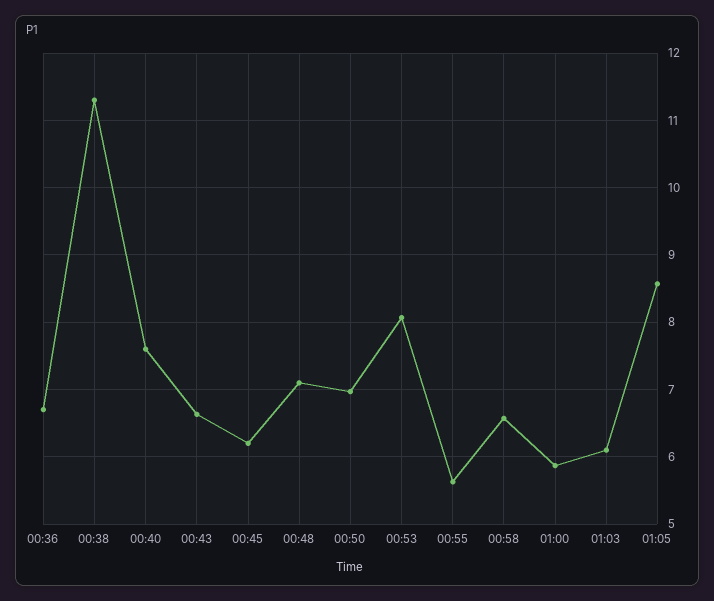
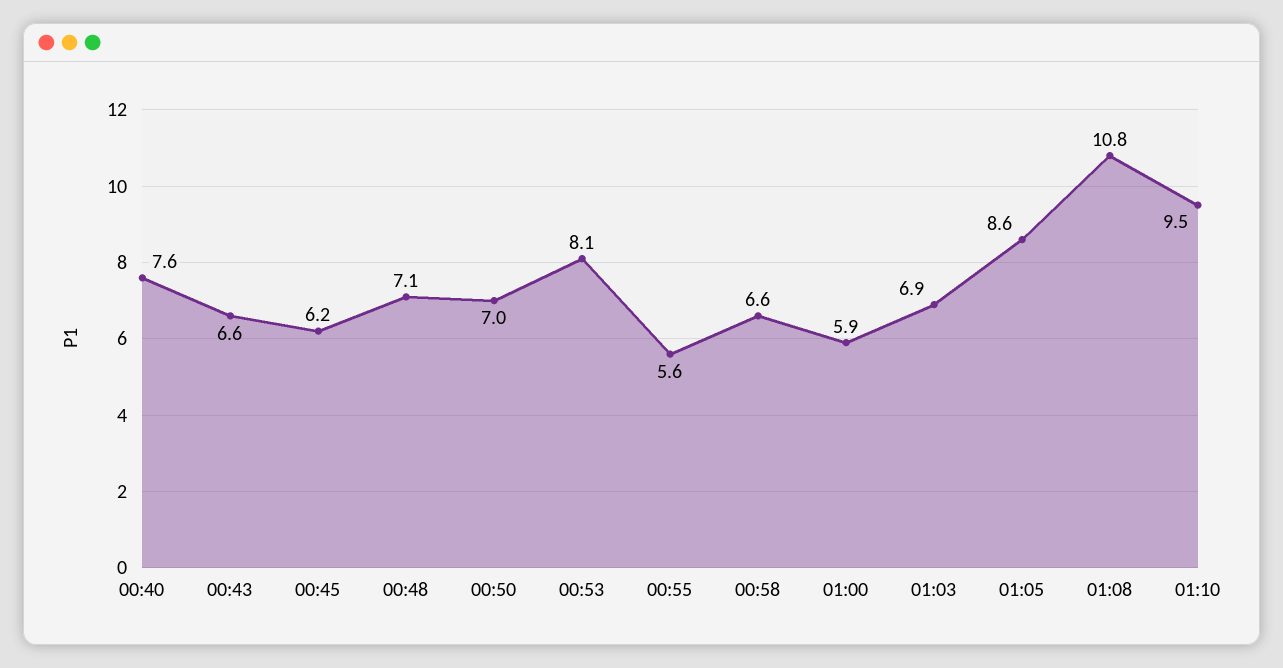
00:36: 6.7 -> none
00:38: 11.3 -> none
01:03: 6.1 -> 6.9
01:08: none -> 10.8
01:10: none -> 9.5

